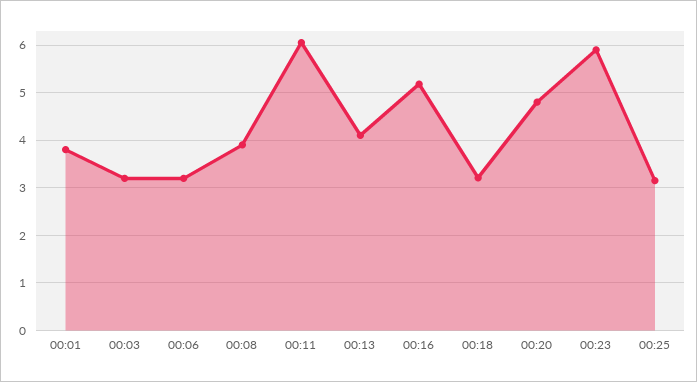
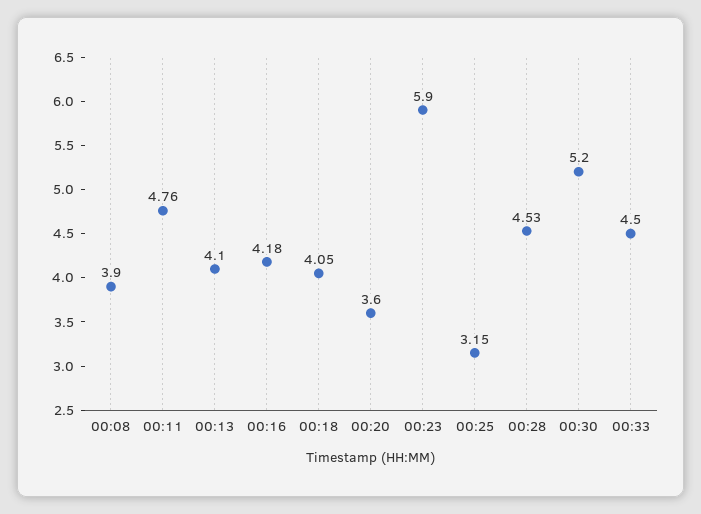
00:01: 3.8 -> none
00:03: 3.2 -> none
00:06: 3.2 -> none
00:11: 6 -> 4.76
00:16: 5.2 -> 4.18
00:18: 3.2 -> 4.05
00:20: 4.8 -> 3.6
00:28: none -> 4.53
00:30: none -> 5.2
00:33: none -> 4.5

